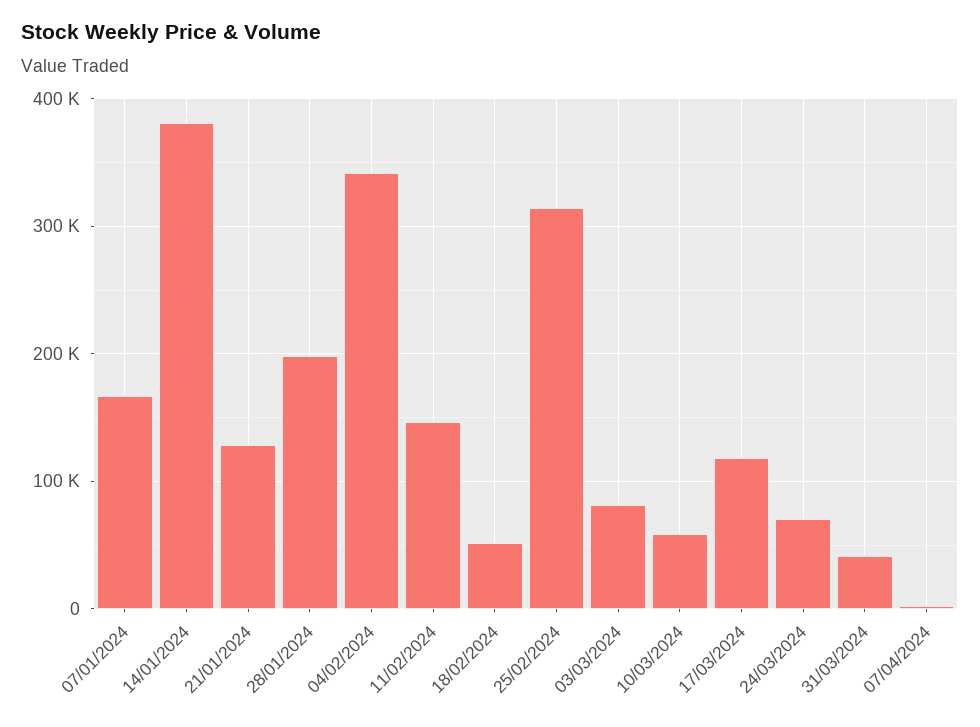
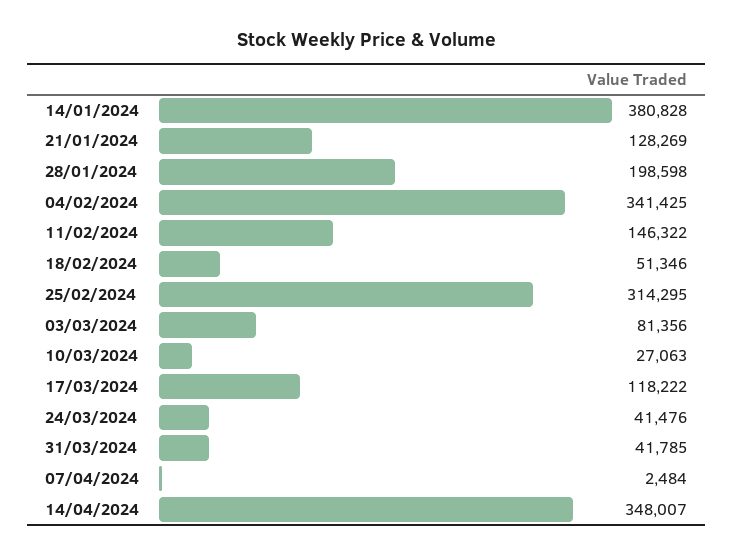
07/01/2024: 170000 -> none
10/03/2024: 60000 -> 27063
24/03/2024: 70000 -> 41476
14/04/2024: none -> 348007

